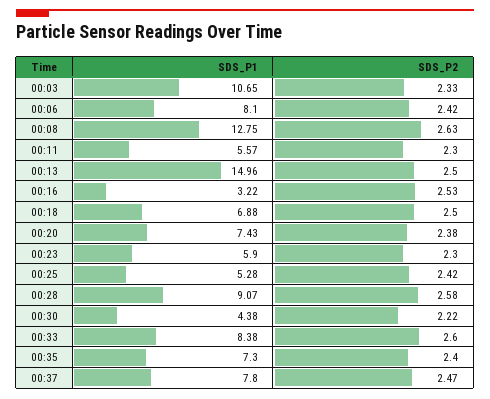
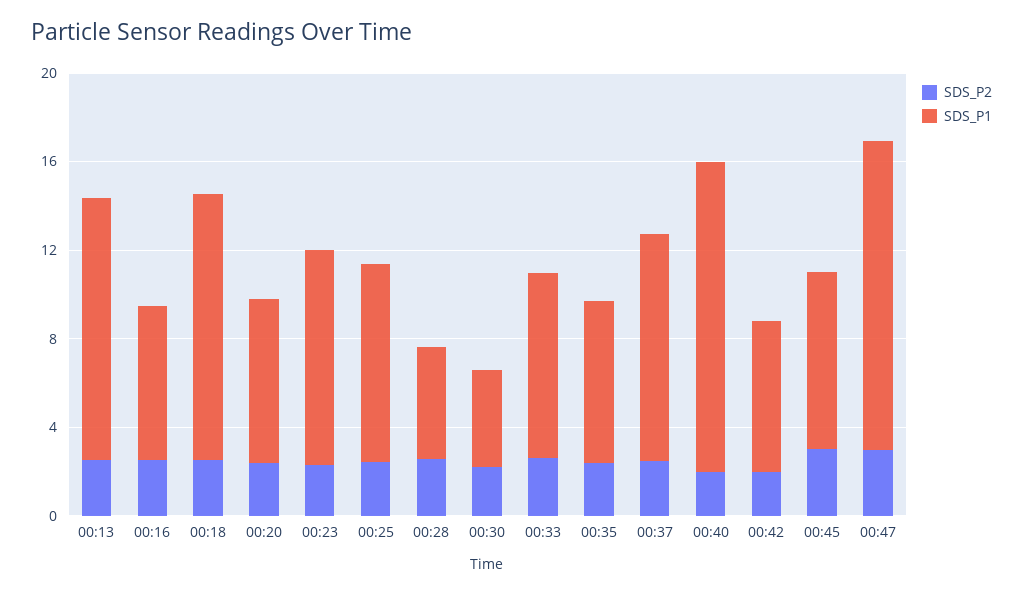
SDS_P1, 00:03: 10.65 -> none
SDS_P2, 00:03: 2.33 -> none
SDS_P1, 00:06: 8.1 -> none
SDS_P2, 00:06: 2.42 -> none
SDS_P1, 00:08: 12.75 -> none
SDS_P2, 00:08: 2.63 -> none
SDS_P1, 00:11: 5.57 -> none
SDS_P2, 00:11: 2.3 -> none
SDS_P1, 00:13: 14.96 -> 12
SDS_P1, 00:16: 3.22 -> 7
SDS_P1, 00:18: 6.88 -> 12
SDS_P1, 00:23: 5.9 -> 10
SDS_P1, 00:25: 5.28 -> 9
SDS_P1, 00:28: 9.07 -> 5
SDS_P1, 00:37: 7.8 -> 10
SDS_P2, 00:40: none -> 2
SDS_P1, 00:40: none -> 14
SDS_P2, 00:42: none -> 2
SDS_P1, 00:42: none -> 7
SDS_P2, 00:45: none -> 3
SDS_P1, 00:45: none -> 8
SDS_P2, 00:47: none -> 3
SDS_P1, 00:47: none -> 14

